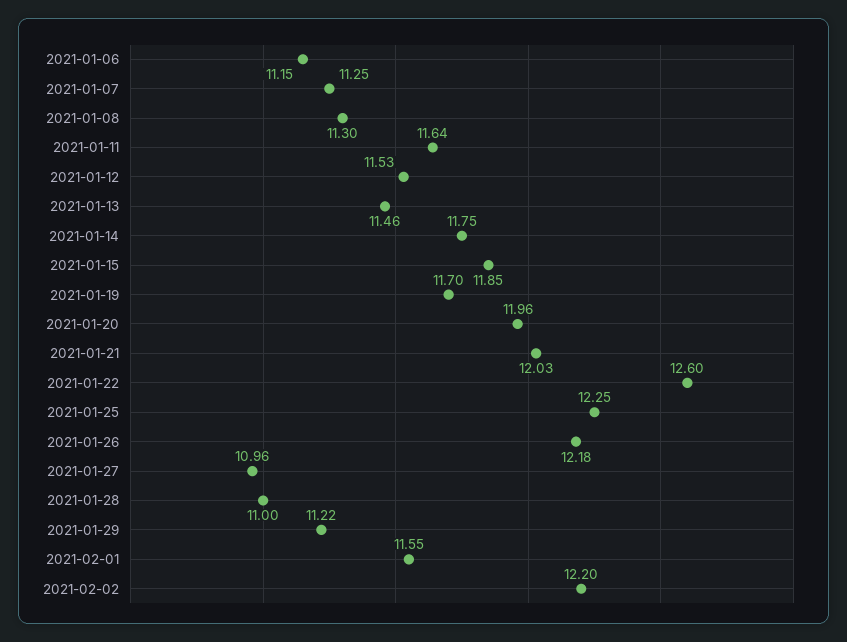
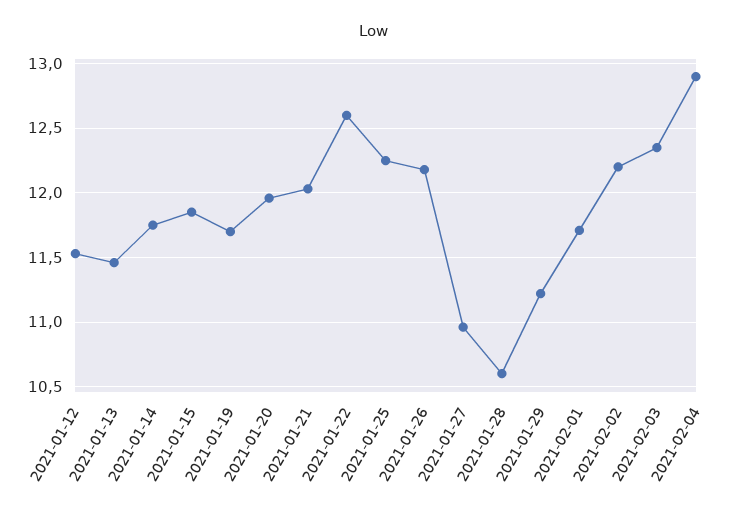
2021-01-06: 11.15 -> none
2021-01-07: 11.25 -> none
2021-01-08: 11.3 -> none
2021-01-11: 11.64 -> none
2021-01-28: 11 -> 10.6
2021-02-01: 11.55 -> 11.7
2021-02-03: none -> 12.35
2021-02-04: none -> 12.9

